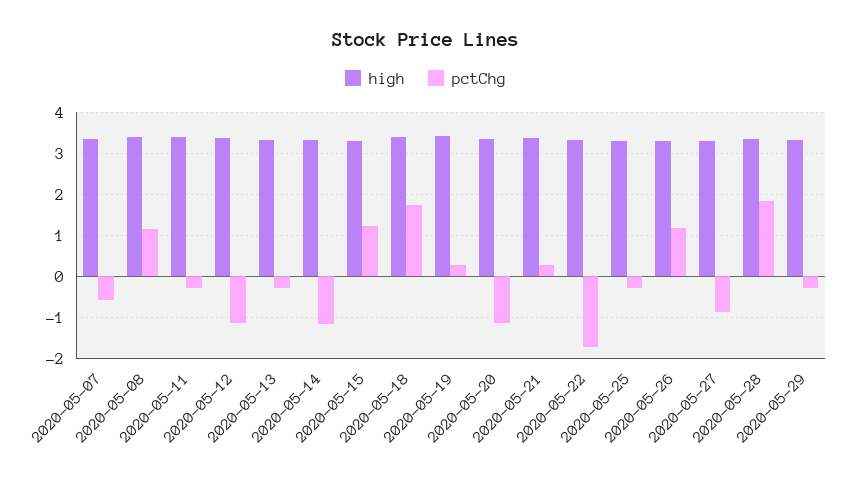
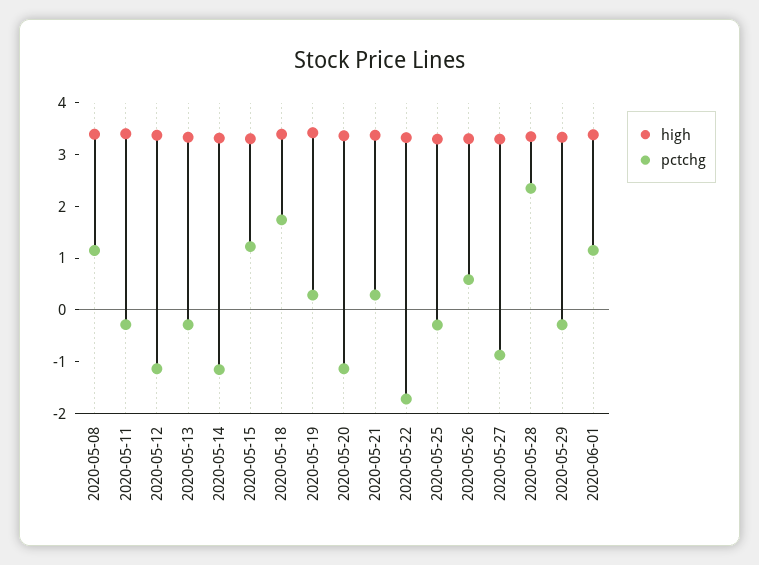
high, 2020-05-07: 3.4 -> none
pctChg, 2020-05-07: -0.6 -> none
pctChg, 2020-05-26: 1.2 -> 0.6
pctChg, 2020-05-28: 1.8 -> 2.4
high, 2020-06-01: none -> 3.4
pctChg, 2020-06-01: none -> 1.2

